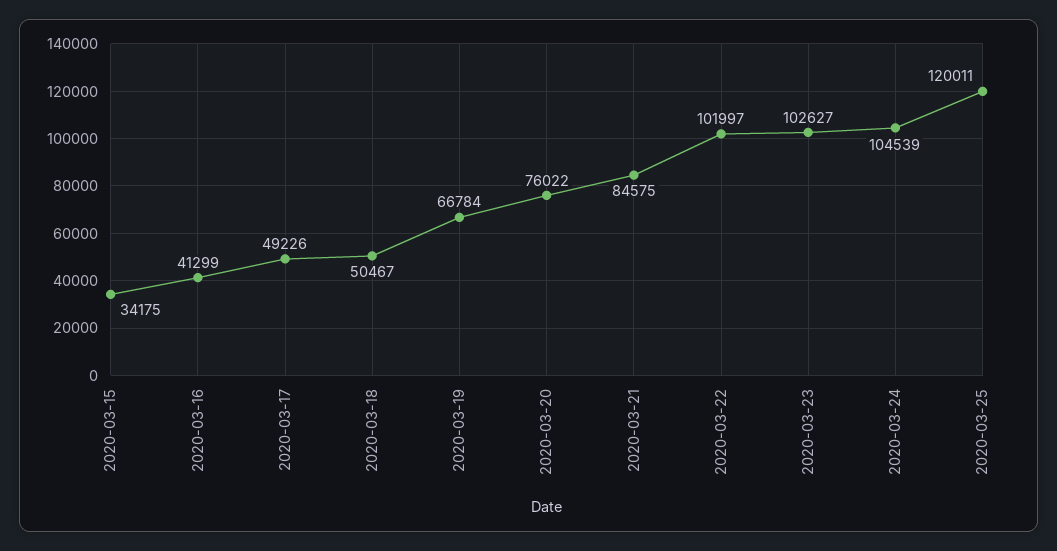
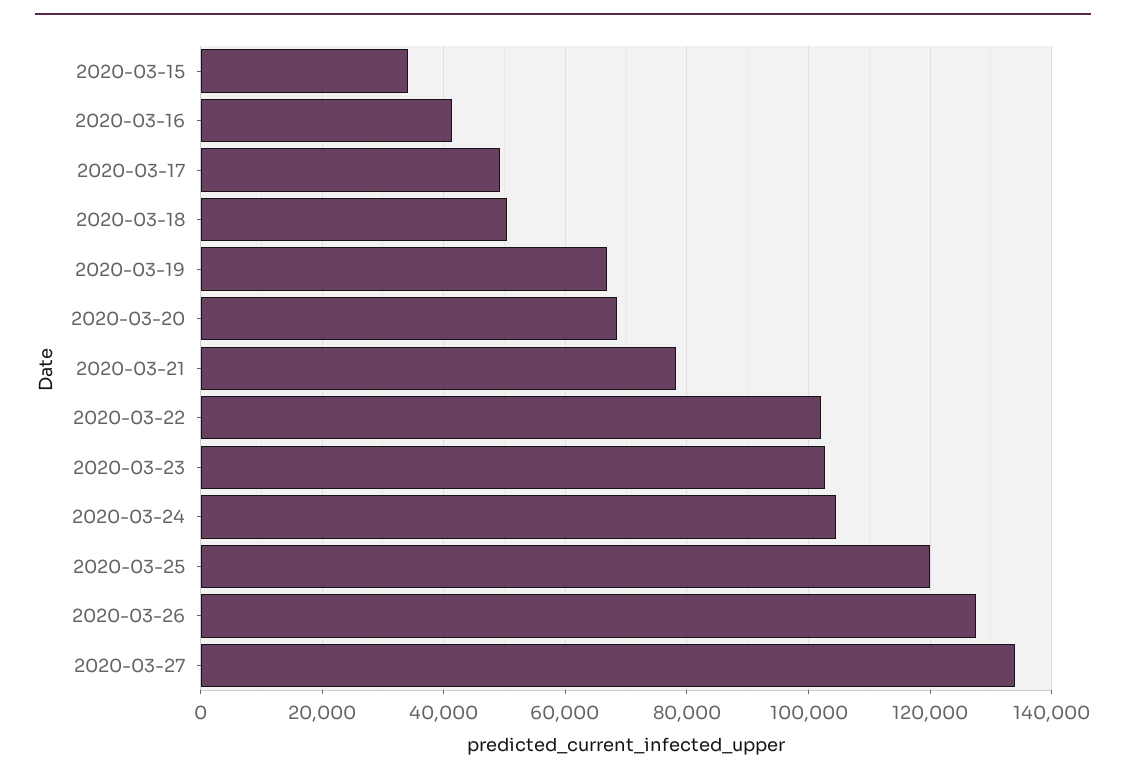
2020-03-20: 76022 -> 68000
2020-03-21: 84575 -> 78000
2020-03-26: none -> 128000
2020-03-27: none -> 134000

